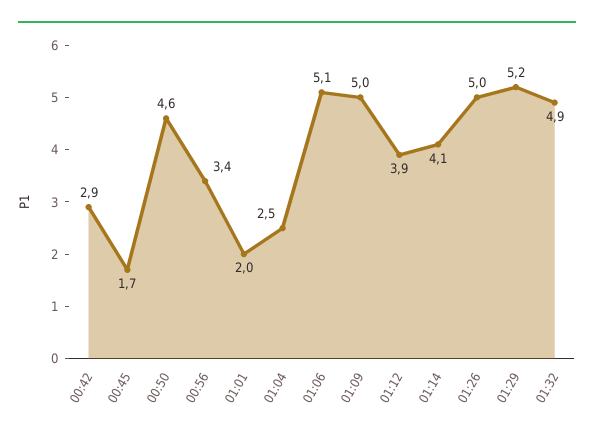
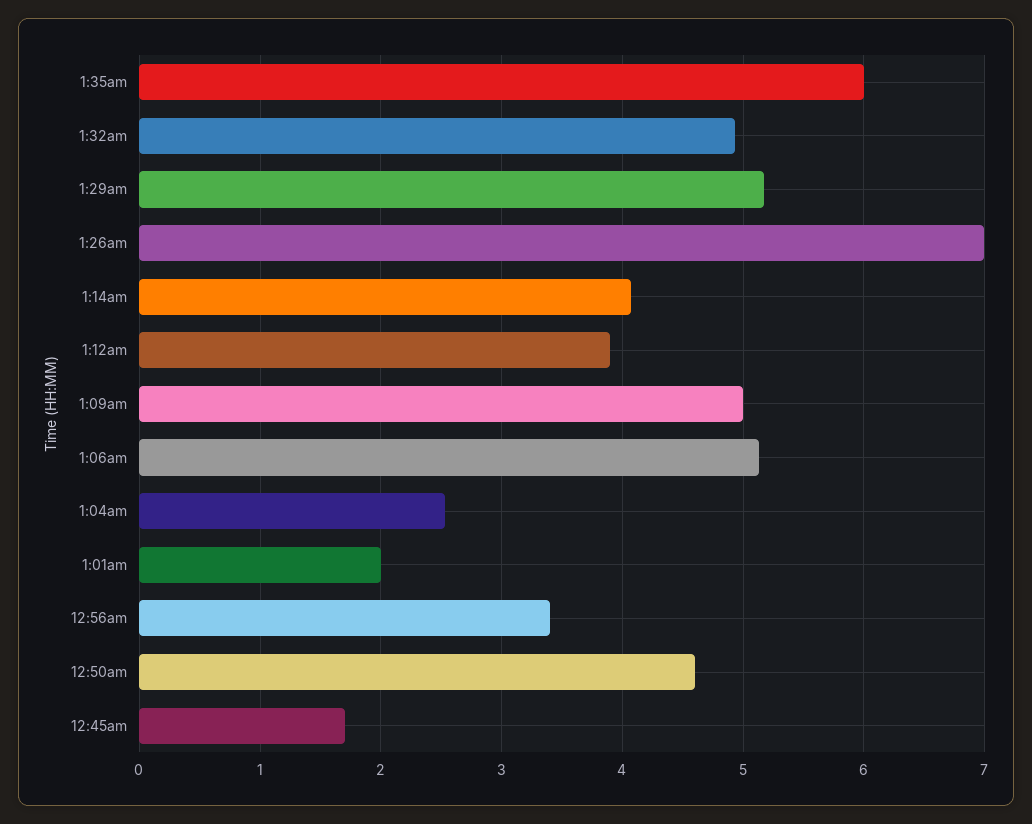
00:42: 2.9 -> none
01:26: 5 -> 7
1:35am: none -> 6

